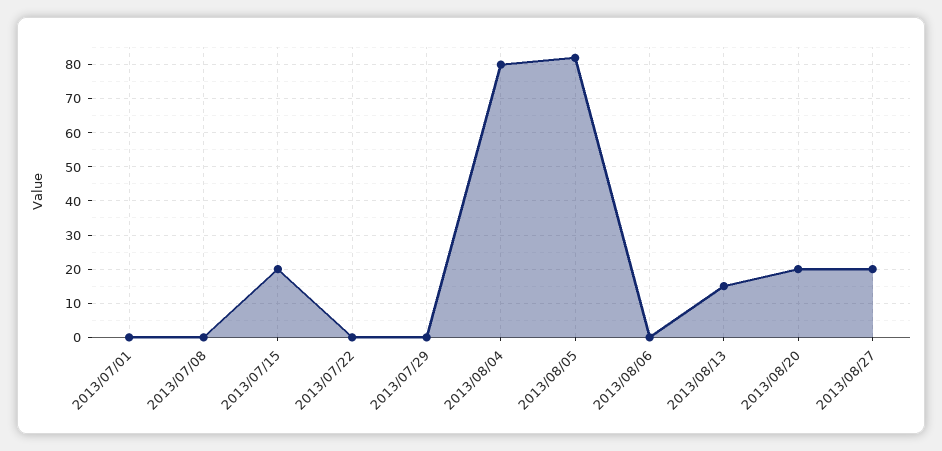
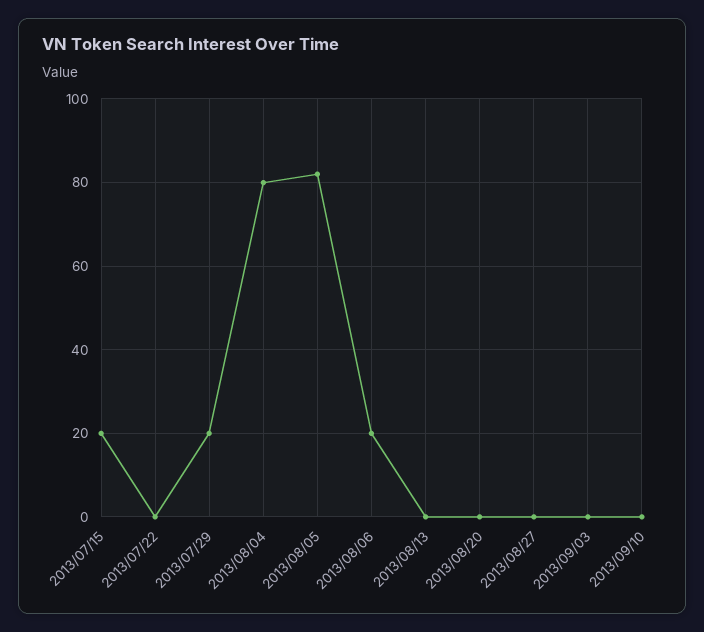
2013/07/01: 0 -> none
2013/07/08: 0 -> none
2013/07/29: 0 -> 20
2013/08/06: 0 -> 20
2013/08/13: 15 -> 0
2013/08/20: 20 -> 0
2013/08/27: 20 -> 0
2013/09/03: none -> 0
2013/09/10: none -> 0

